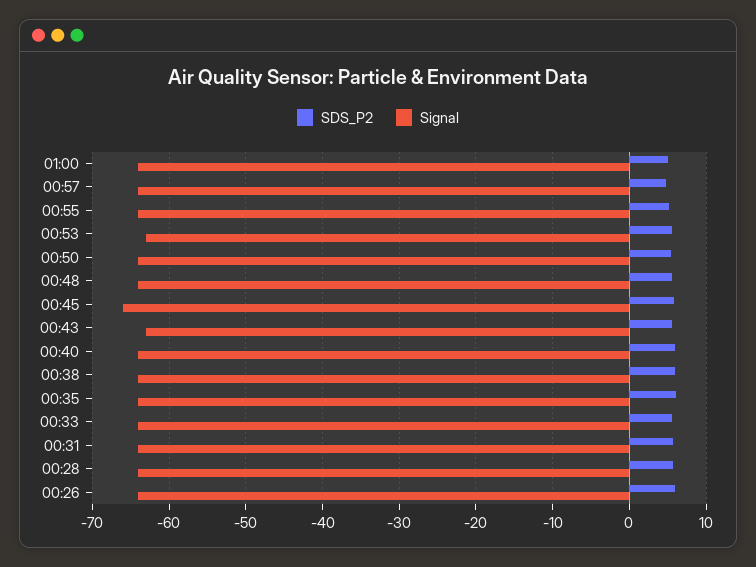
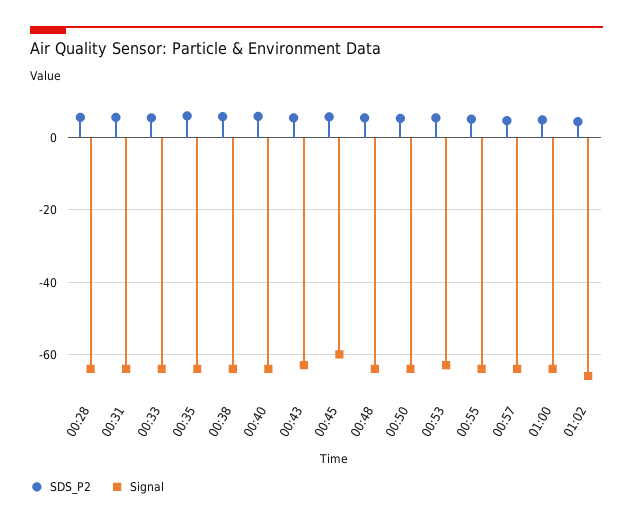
Signal, 00:45: -66 -> -60
SDS_P2, 00:26: 6 -> none
Signal, 00:26: -64 -> none
SDS_P2, 01:02: none -> 4
Signal, 01:02: none -> -66

